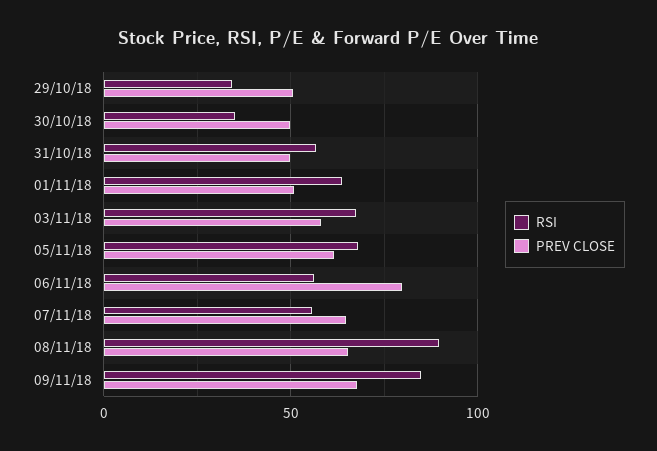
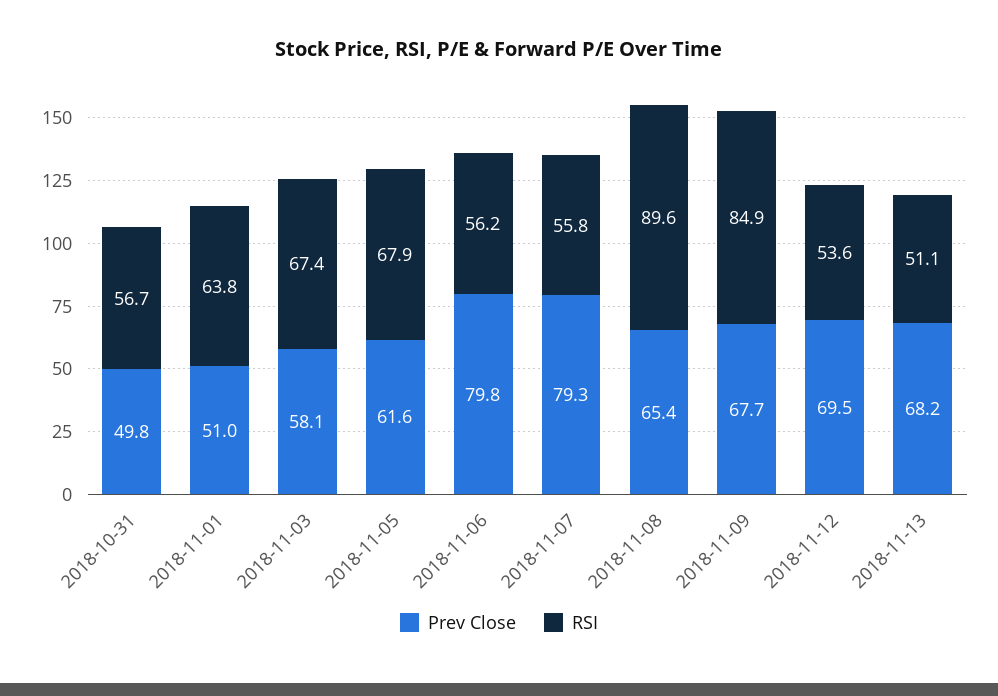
RSI, 29/10/18: 35 -> none
PREV CLOSE, 29/10/18: 50 -> none
RSI, 30/10/18: 35 -> none
PREV CLOSE, 30/10/18: 50 -> none
PREV CLOSE, 07/11/18: 65 -> 79.3
PREV CLOSE, 2018-11-12: none -> 69.5
RSI, 2018-11-12: none -> 53.6
PREV CLOSE, 2018-11-13: none -> 68.2
RSI, 2018-11-13: none -> 51.1

